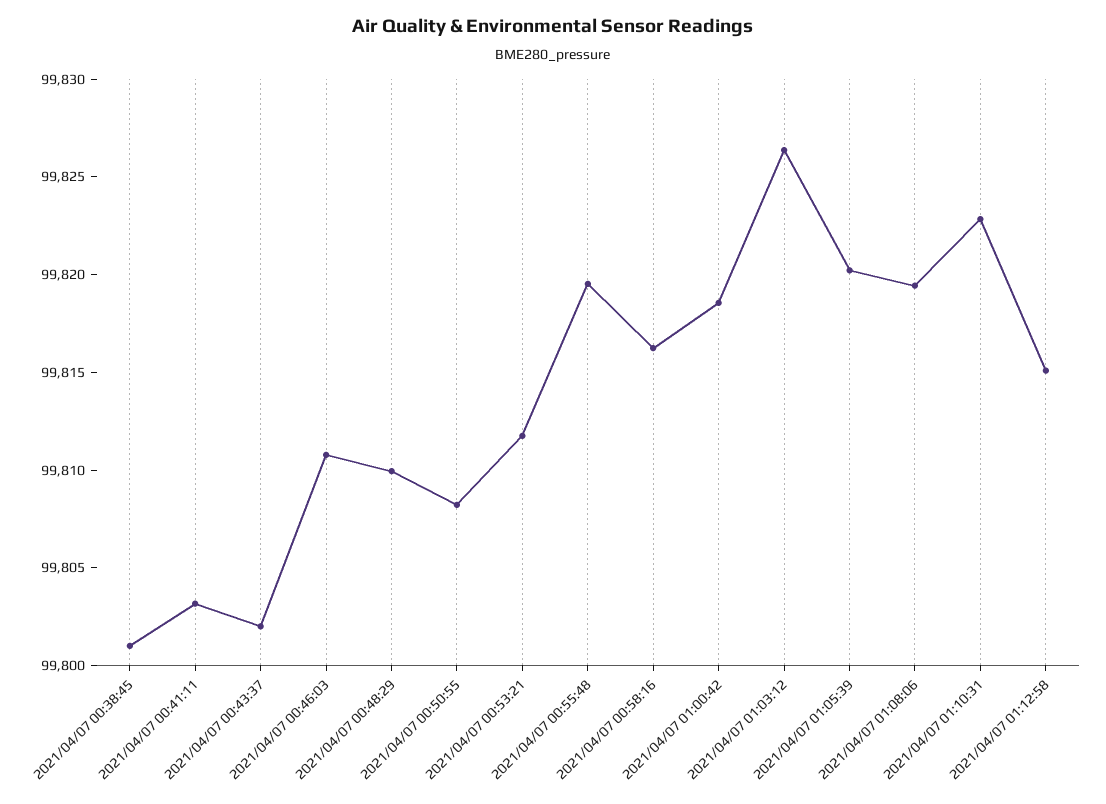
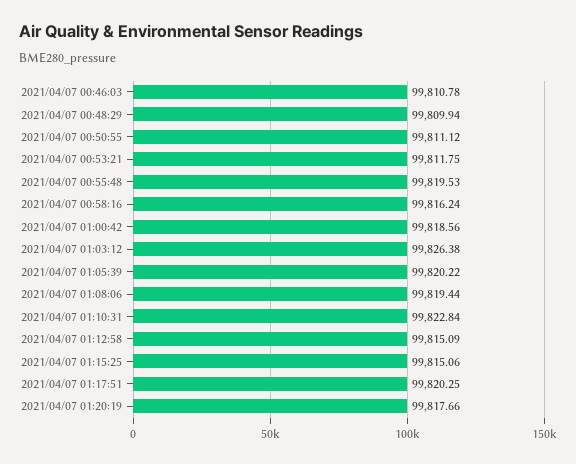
2021/04/07 00:38:45: 99801 -> none
2021/04/07 00:41:11: 99803 -> none
2021/04/07 00:43:37: 99802 -> none
2021/04/07 00:50:55: 99808 -> 99811.12
2021/04/07 01:15:25: none -> 99815.06
2021/04/07 01:17:51: none -> 99820.25
2021/04/07 01:20:19: none -> 99817.66

